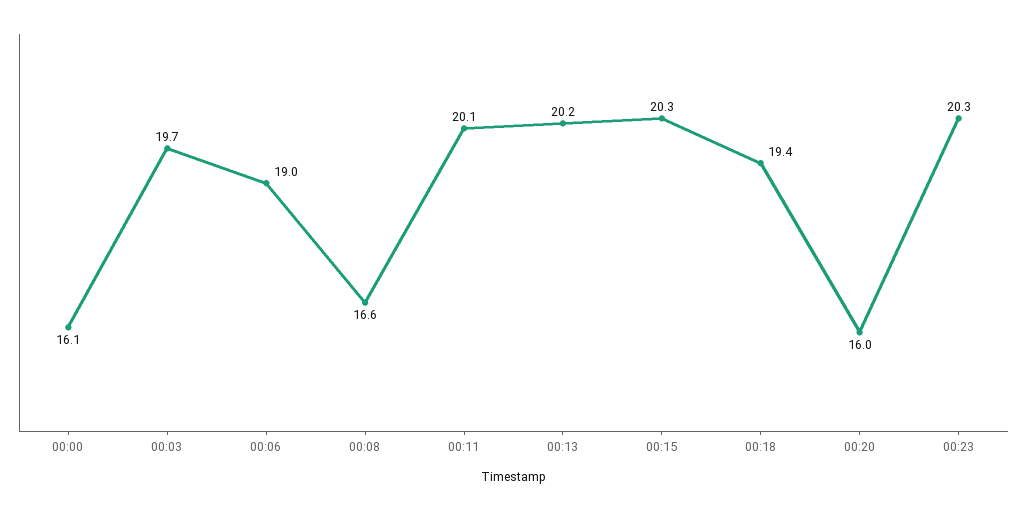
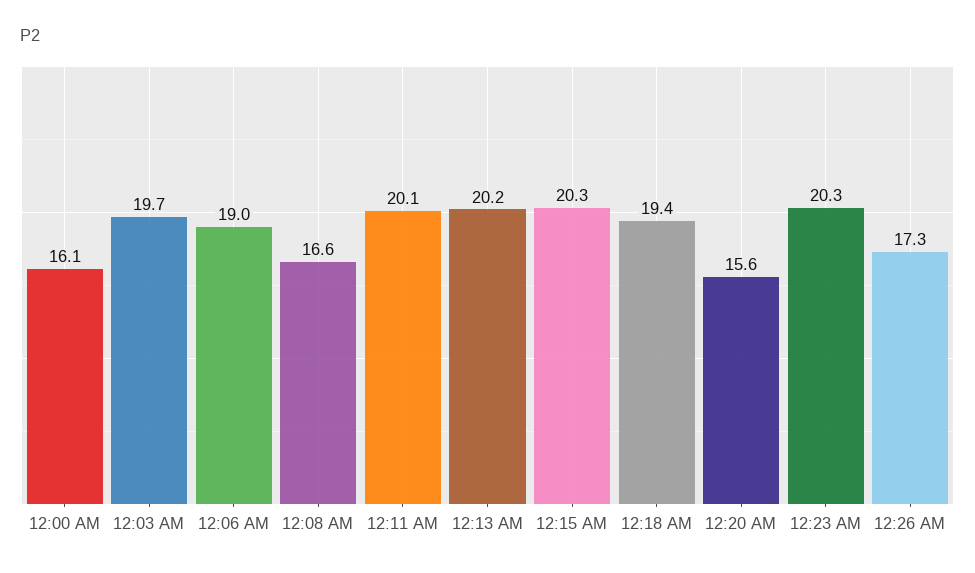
00:20: 16 -> 15.6
12:26 AM: none -> 17.3

